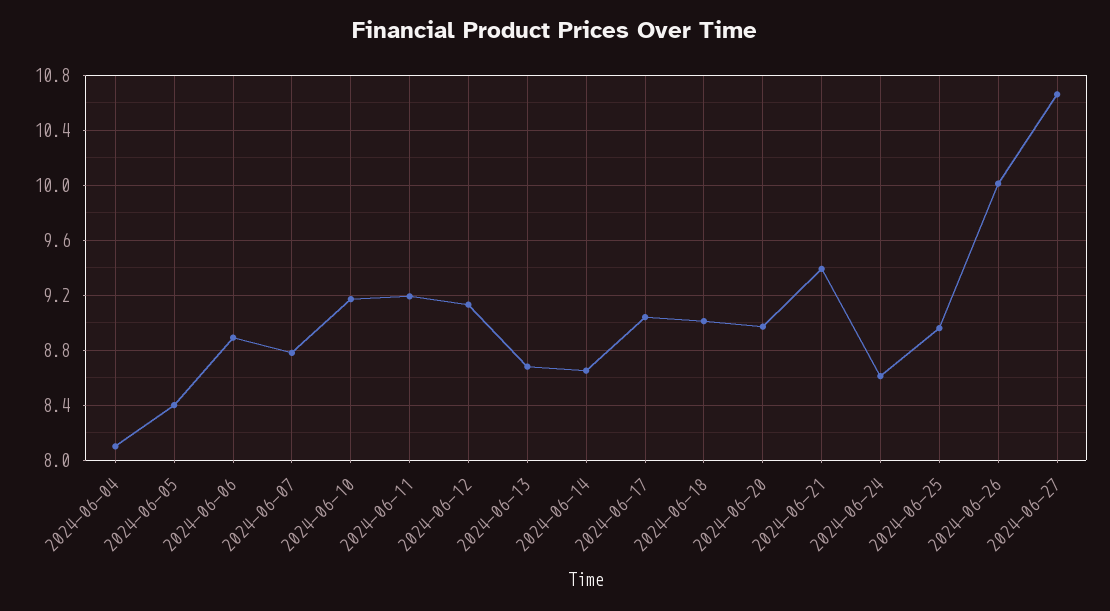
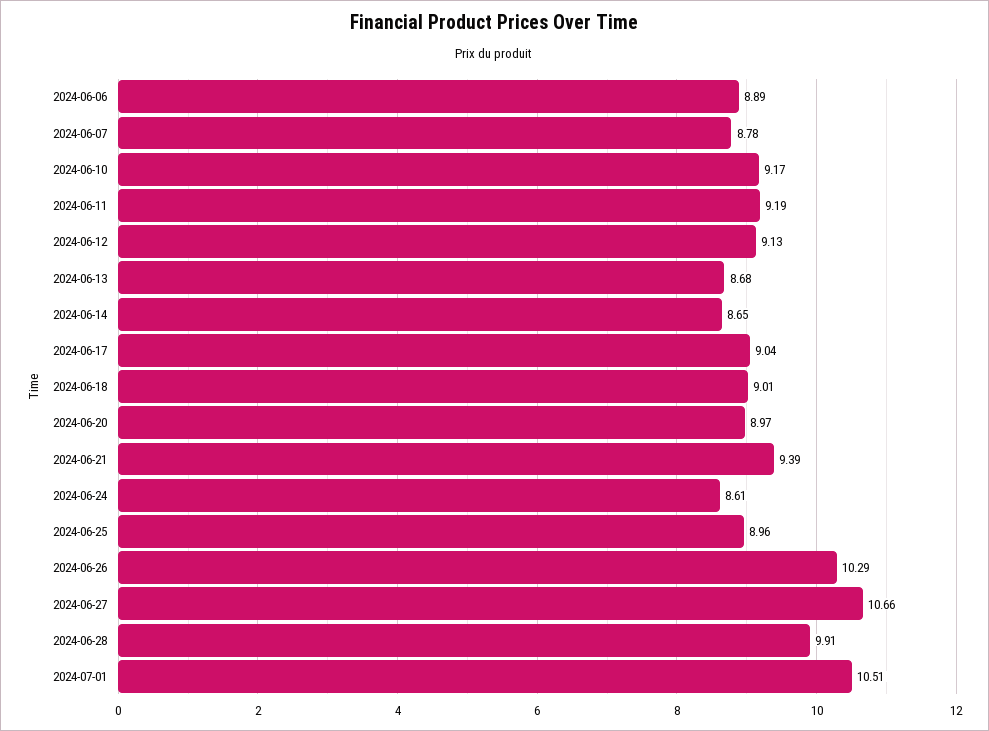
2024-06-04: 8.1 -> none
2024-06-05: 8.4 -> none
2024-06-26: 10 -> 10.29
2024-06-28: none -> 9.91
2024-07-01: none -> 10.51

